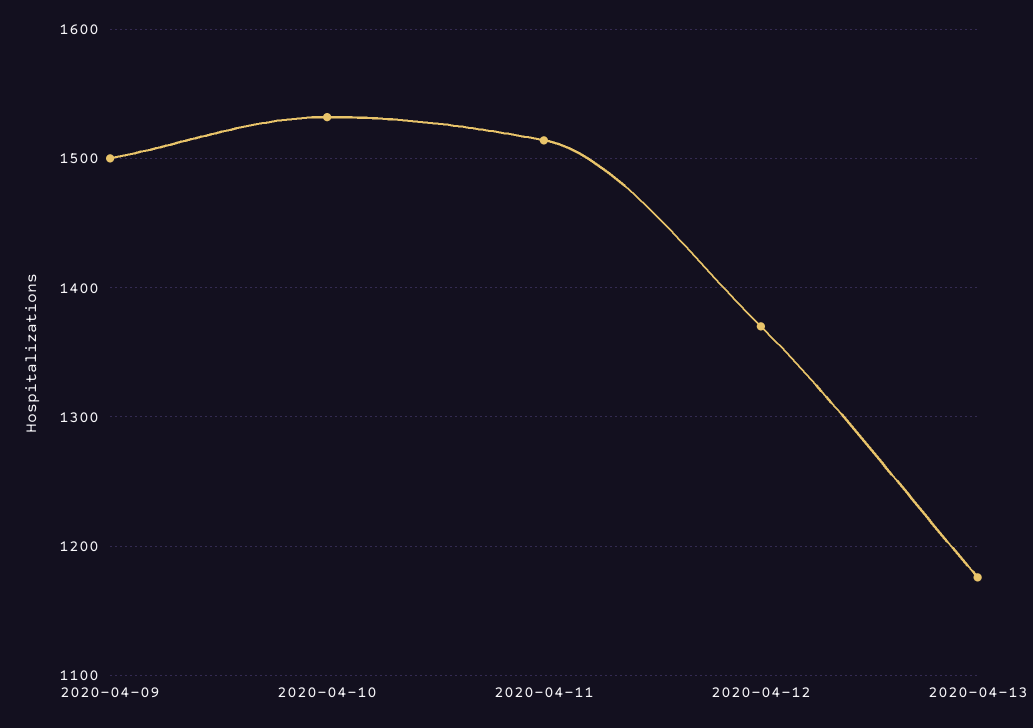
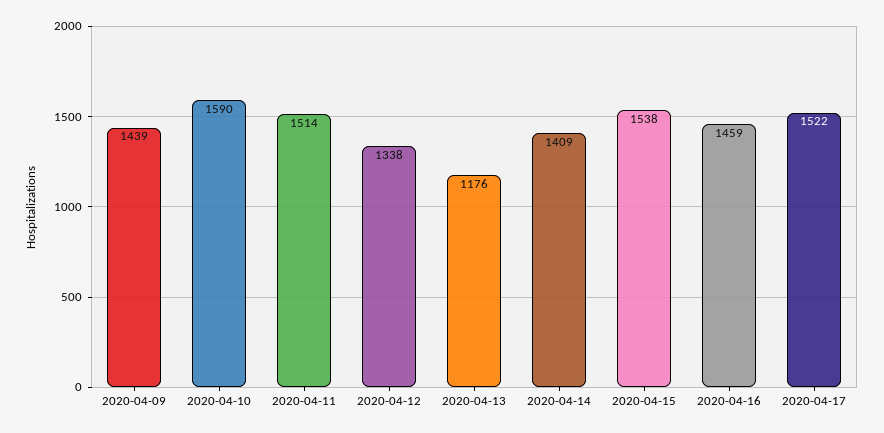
2020-04-09: 1500 -> 1439
2020-04-10: 1530 -> 1590
2020-04-12: 1370 -> 1338
2020-04-14: none -> 1409
2020-04-15: none -> 1538
2020-04-16: none -> 1459
2020-04-17: none -> 1522

